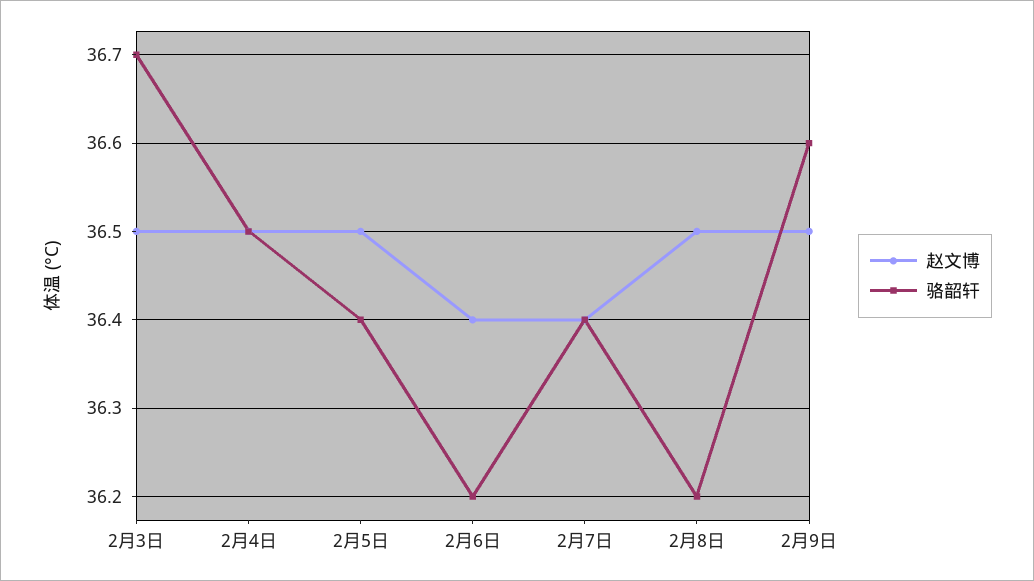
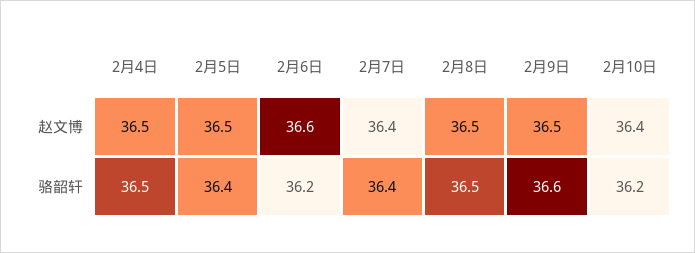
赵文博, 2月3日: 36.5 -> none
骆韶轩, 2月3日: 36.7 -> none
赵文博, 2月6日: 36.4 -> 36.6
骆韶轩, 2月8日: 36.2 -> 36.5
赵文博, 2月10日: none -> 36.4
骆韶轩, 2月10日: none -> 36.2

